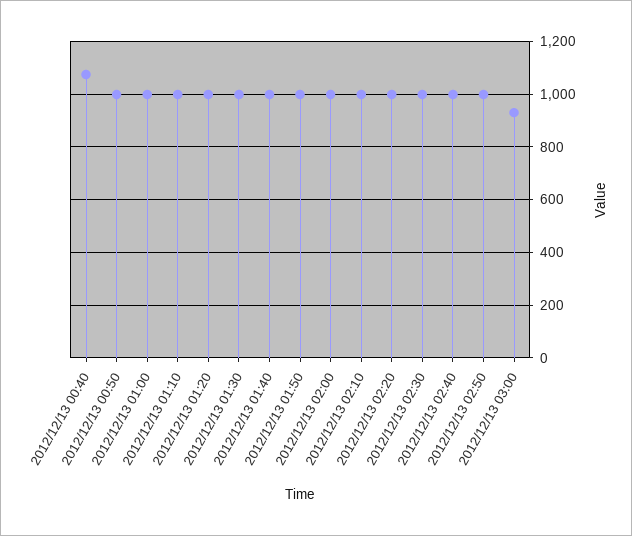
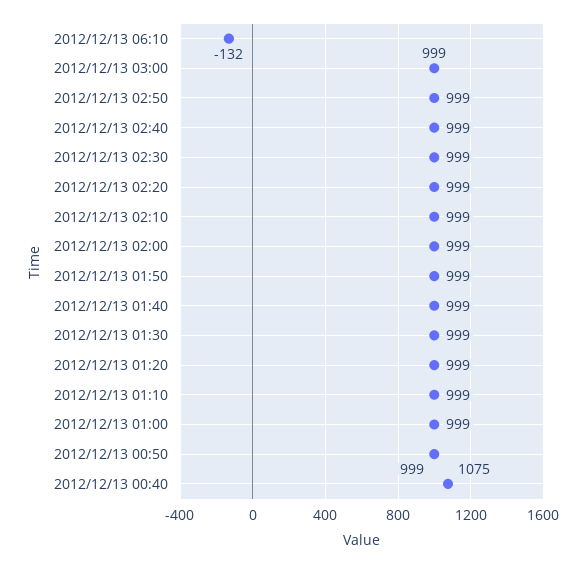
2012/12/13 03:00: 925 -> 999
2012/12/13 06:10: none -> -132

